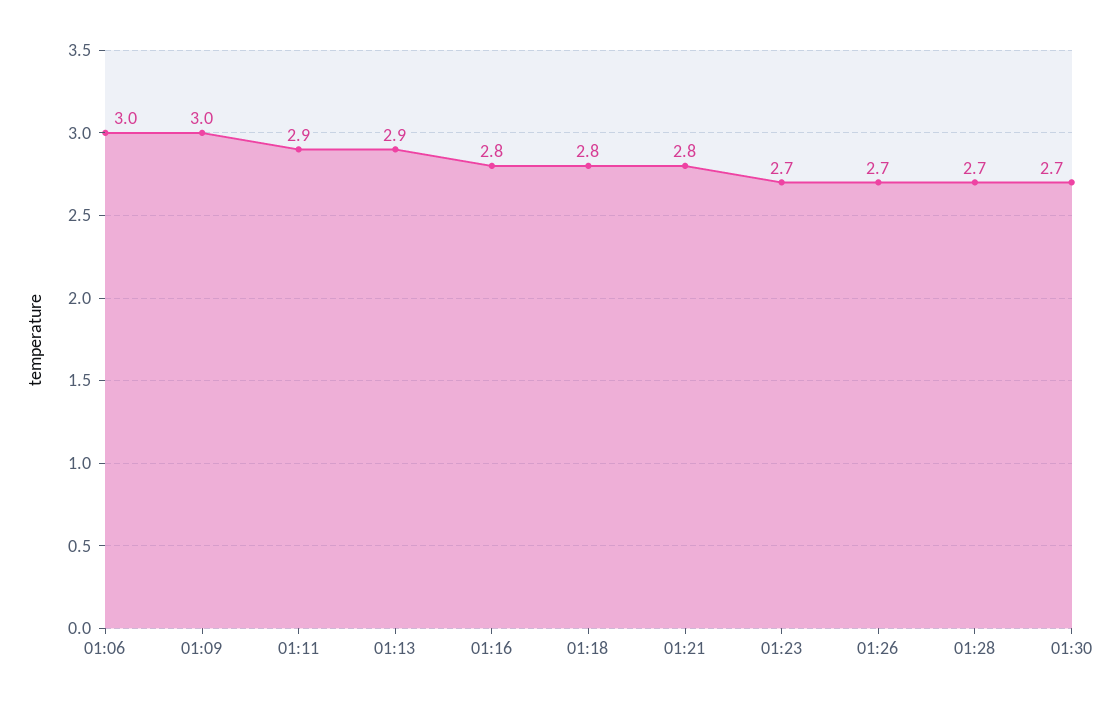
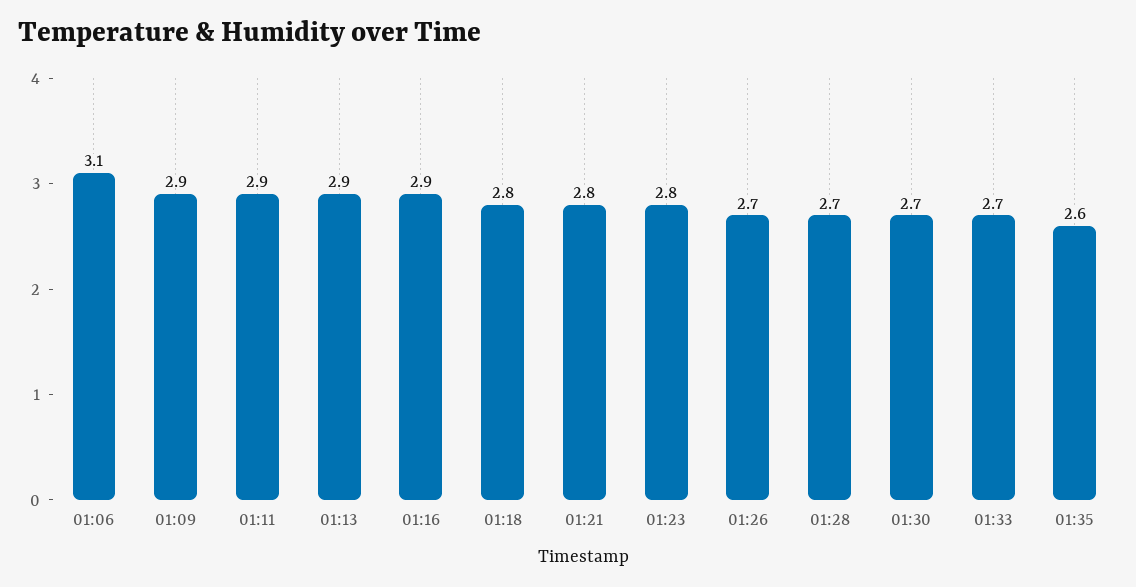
01:06: 3 -> 3.1
01:09: 3 -> 2.9
01:16: 2.8 -> 2.9
01:23: 2.7 -> 2.8
01:33: none -> 2.7
01:35: none -> 2.6

